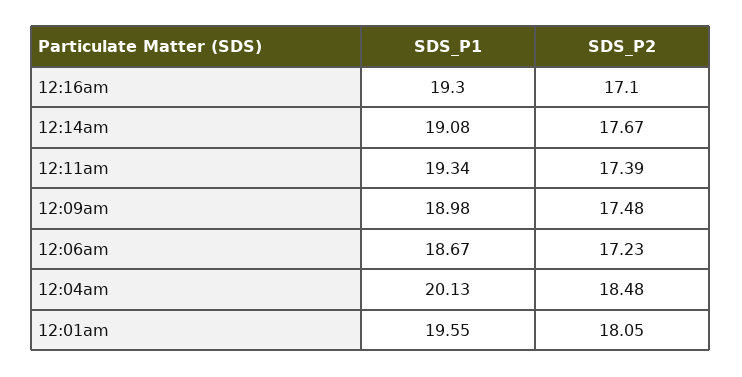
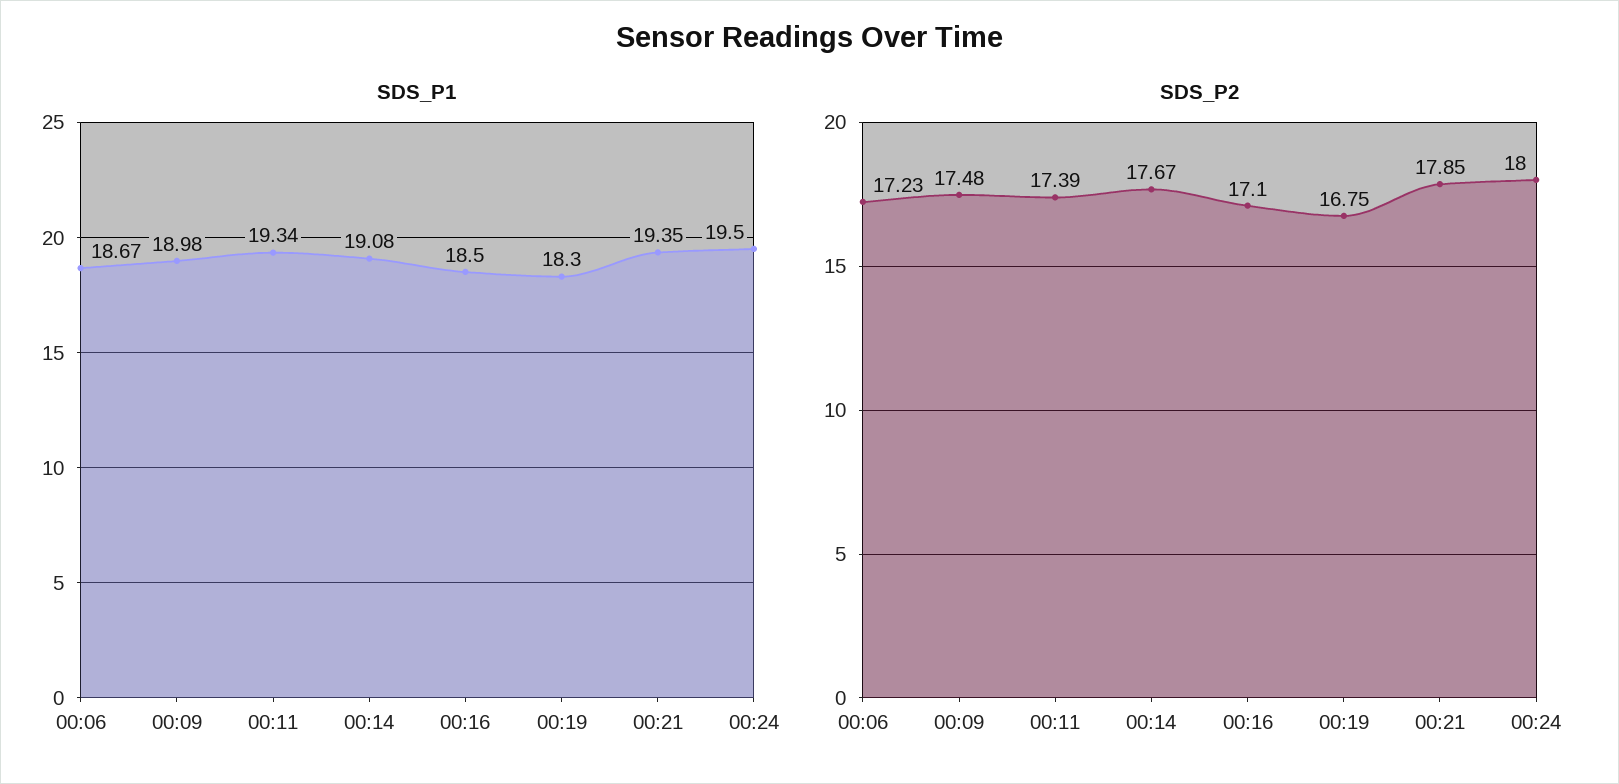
SDS_P1, 12:16am: 19.3 -> 18.5
SDS_P1, 12:04am: 20.13 -> none
SDS_P2, 12:04am: 18.48 -> none
SDS_P1, 12:01am: 19.55 -> none
SDS_P2, 12:01am: 18.05 -> none
SDS_P1, 00:19: none -> 18.3
SDS_P1, 00:21: none -> 19.35
SDS_P1, 00:24: none -> 19.5
SDS_P2, 00:19: none -> 16.75
SDS_P2, 00:21: none -> 17.85
SDS_P2, 00:24: none -> 18

